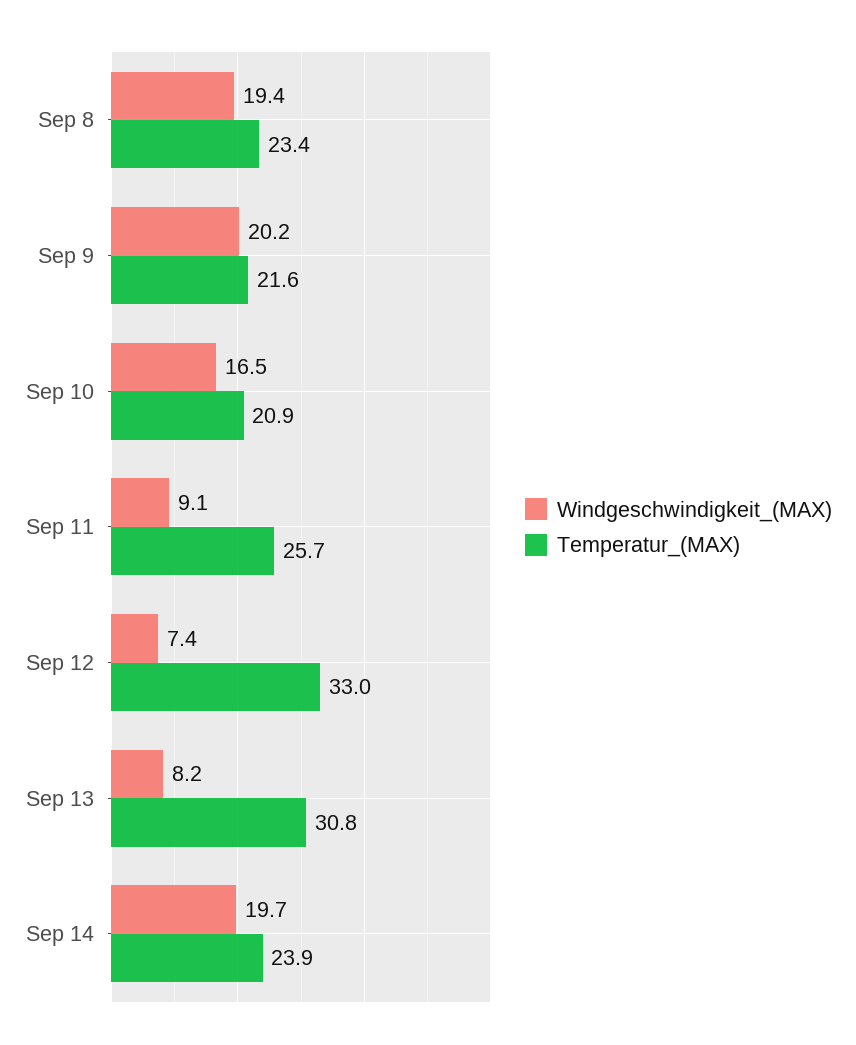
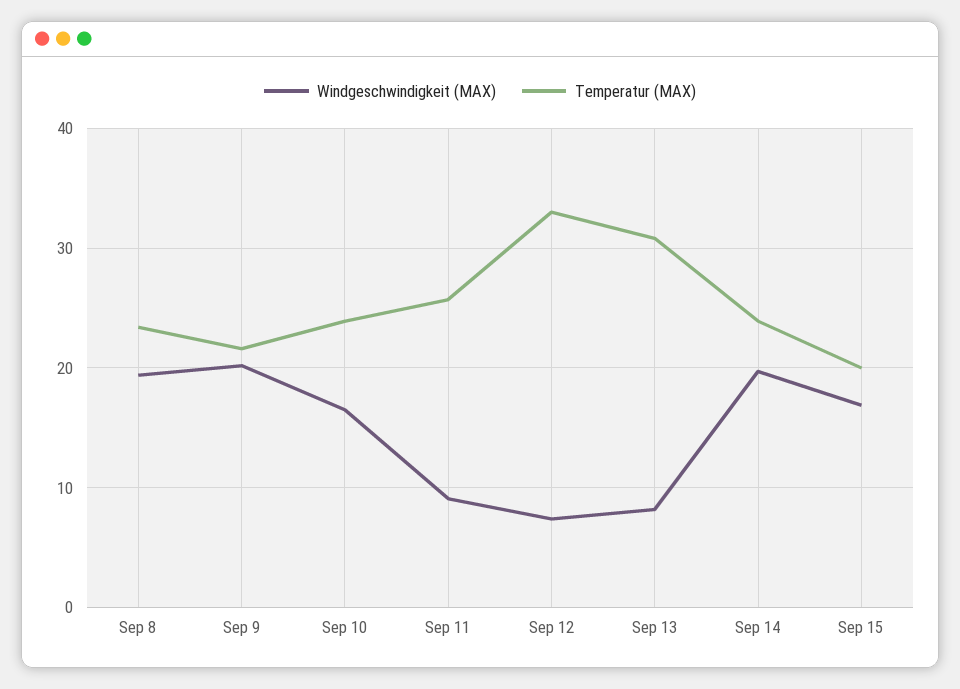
Temperatur_(MAX), Sep 10: 20.9 -> 24
Windgeschwindigkeit_(MAX), Sep 15: none -> 17
Temperatur_(MAX), Sep 15: none -> 20

